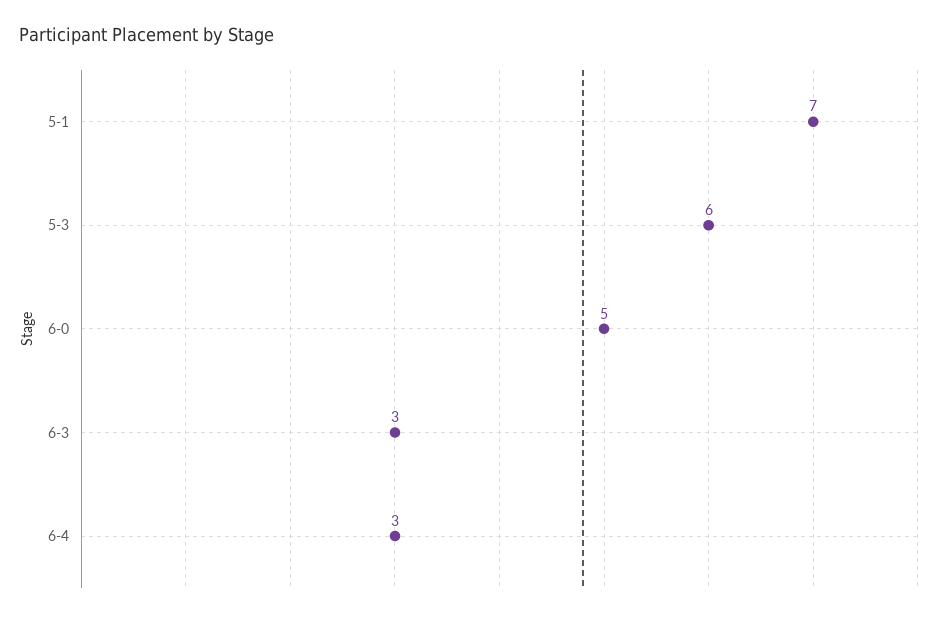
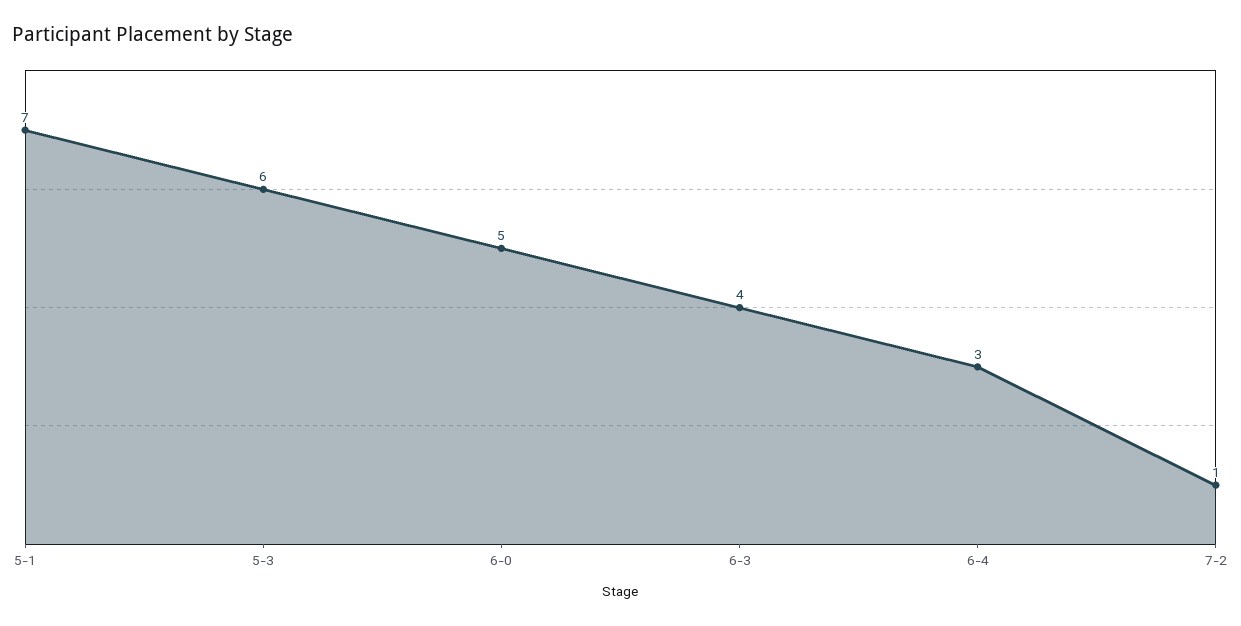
6-3: 3 -> 4
7-2: none -> 1

